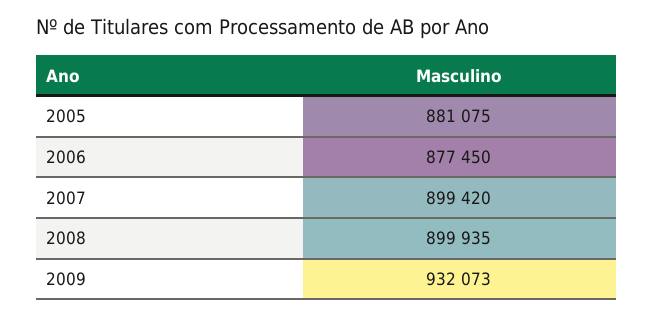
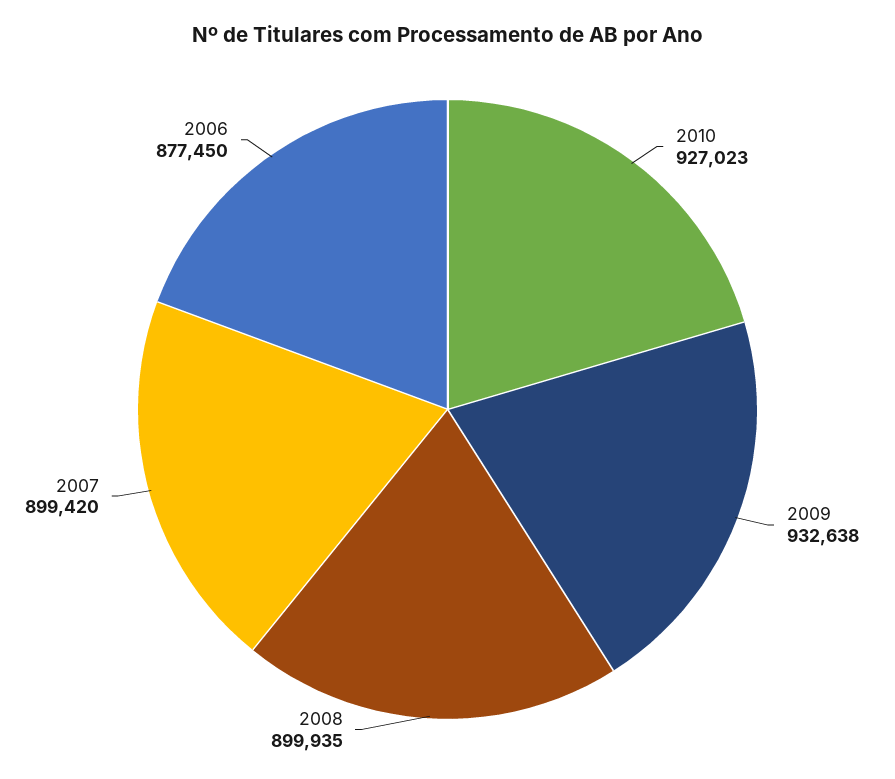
2005: 881075 -> none
2009: 932073 -> 932638
2010: none -> 927023

